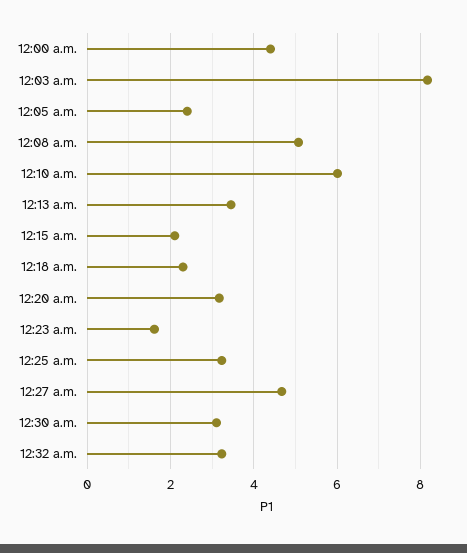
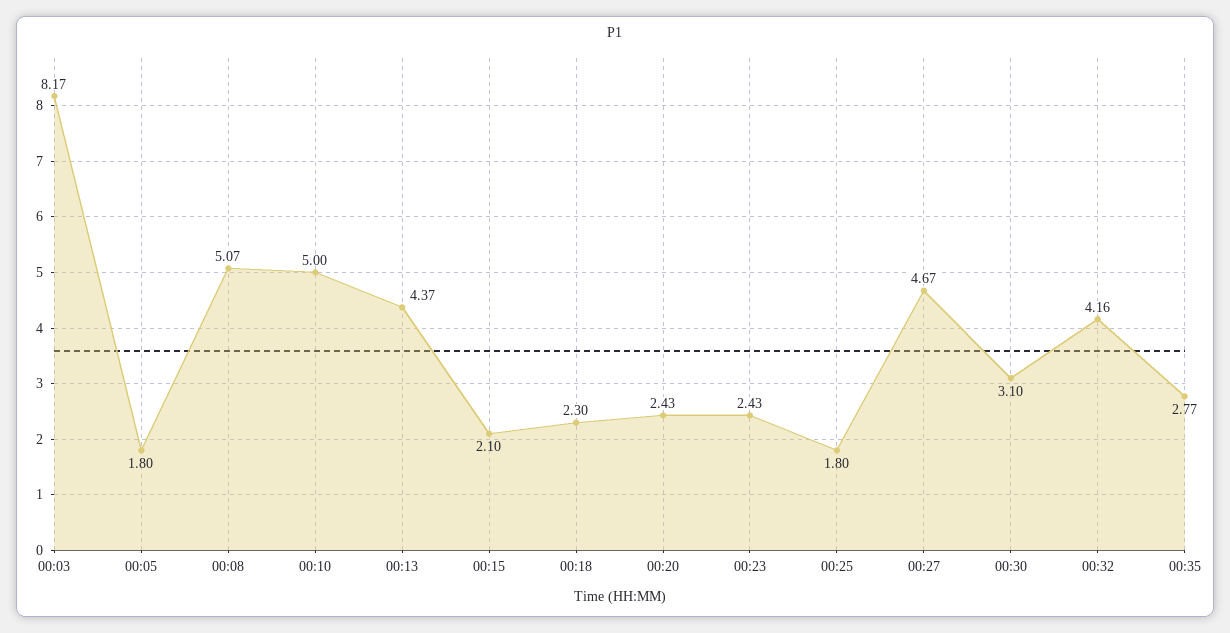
12:00 a.m.: 4.4 -> none
12:05 a.m.: 2.4 -> 1.8
12:10 a.m.: 6 -> 5
12:13 a.m.: 3.4 -> 4.37
12:20 a.m.: 3.2 -> 2.43
12:23 a.m.: 1.6 -> 2.43
12:25 a.m.: 3.2 -> 1.8
12:32 a.m.: 3.2 -> 4.16
00:35: none -> 2.77

